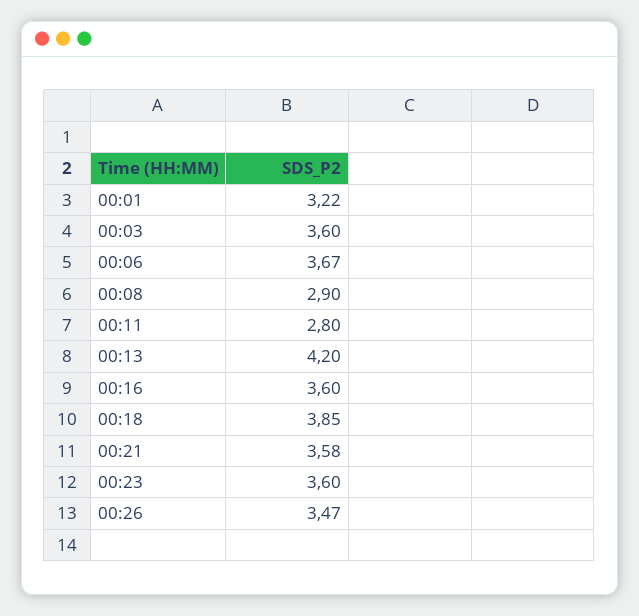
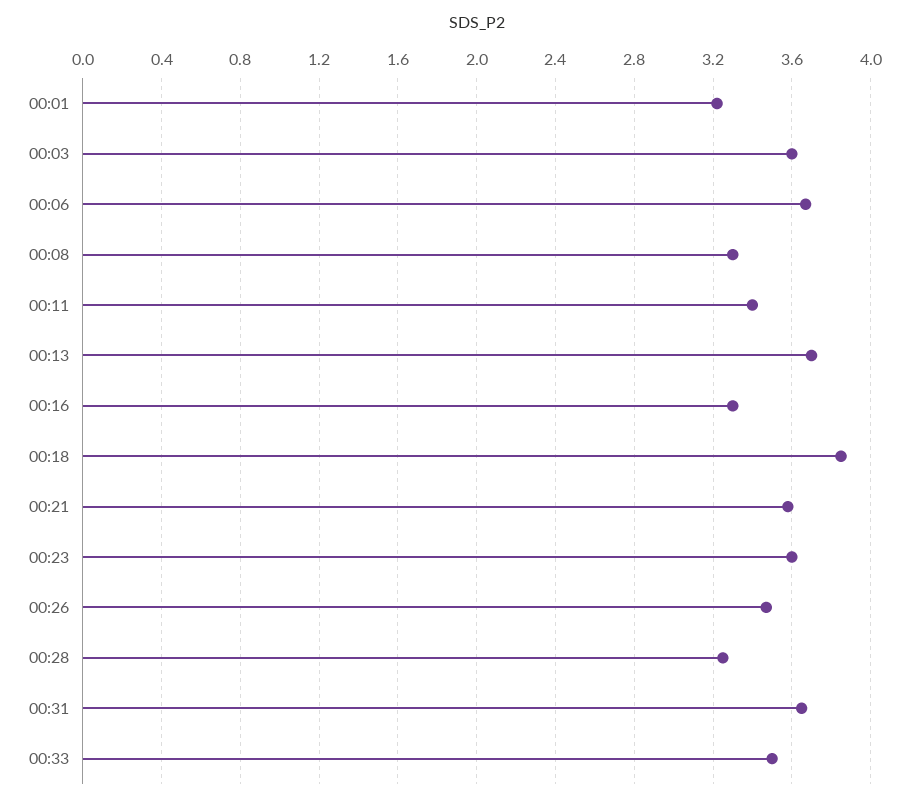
00:08: 2.9 -> 3.3
00:11: 2.8 -> 3.4
00:13: 4.2 -> 3.7
00:16: 3.6 -> 3.3
00:28: none -> 3.25
00:31: none -> 3.65
00:33: none -> 3.5

